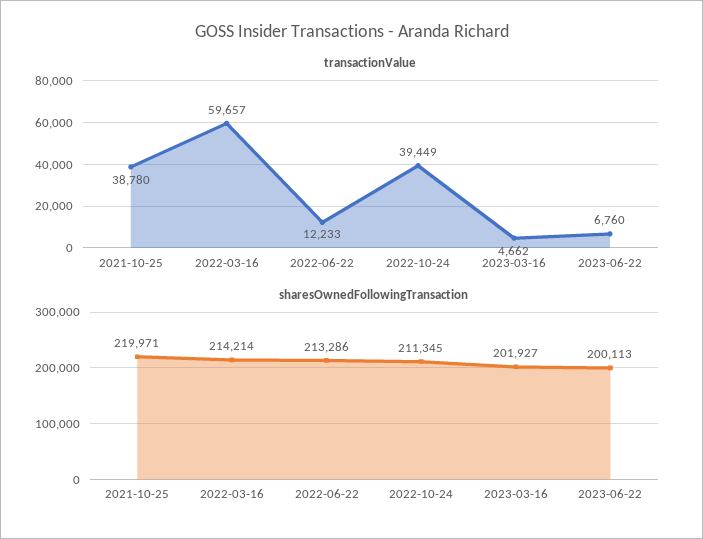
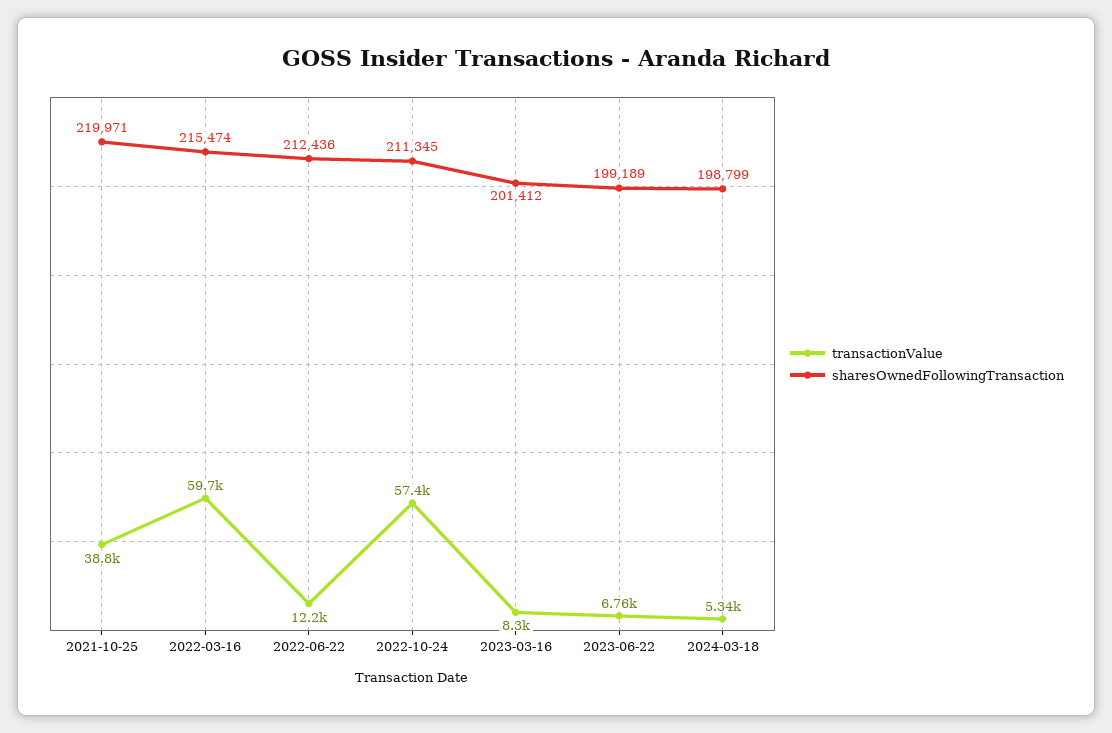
transactionValue, 2022-10-24: 39449 -> 57400
transactionValue, 2023-03-16: 4662 -> 8300
sharesOwnedFollowingTransaction, 2022-03-16: 214214 -> 215474
sharesOwnedFollowingTransaction, 2022-06-22: 213286 -> 212436
sharesOwnedFollowingTransaction, 2023-03-16: 201927 -> 201412
sharesOwnedFollowingTransaction, 2023-06-22: 200113 -> 199189
transactionValue, 2024-03-18: none -> 5340
sharesOwnedFollowingTransaction, 2024-03-18: none -> 198799

